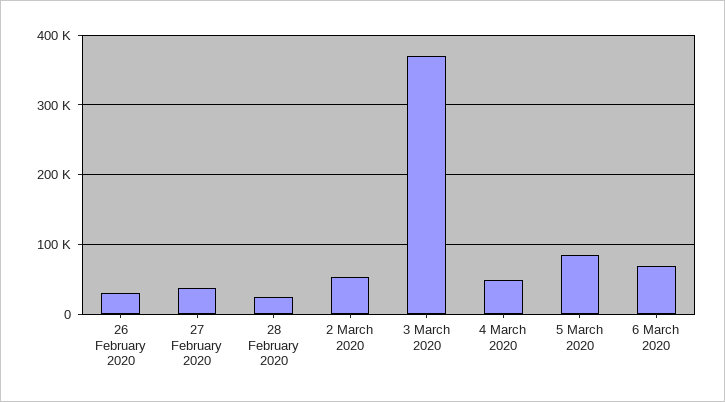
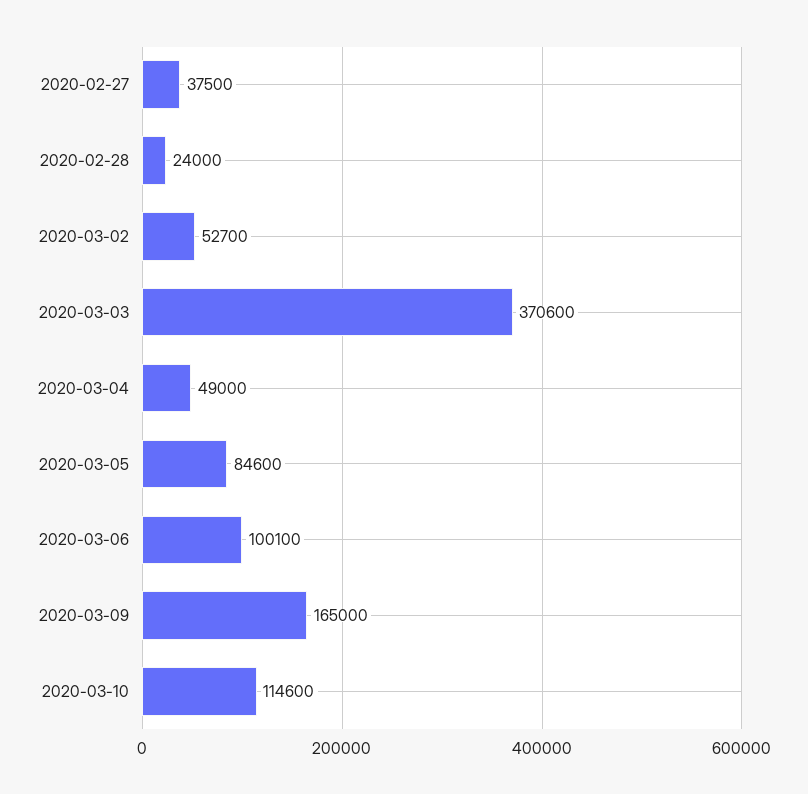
26 February 2020: 30000 -> none
6 March 2020: 70000 -> 100100
2020-03-09: none -> 165000
2020-03-10: none -> 114600

